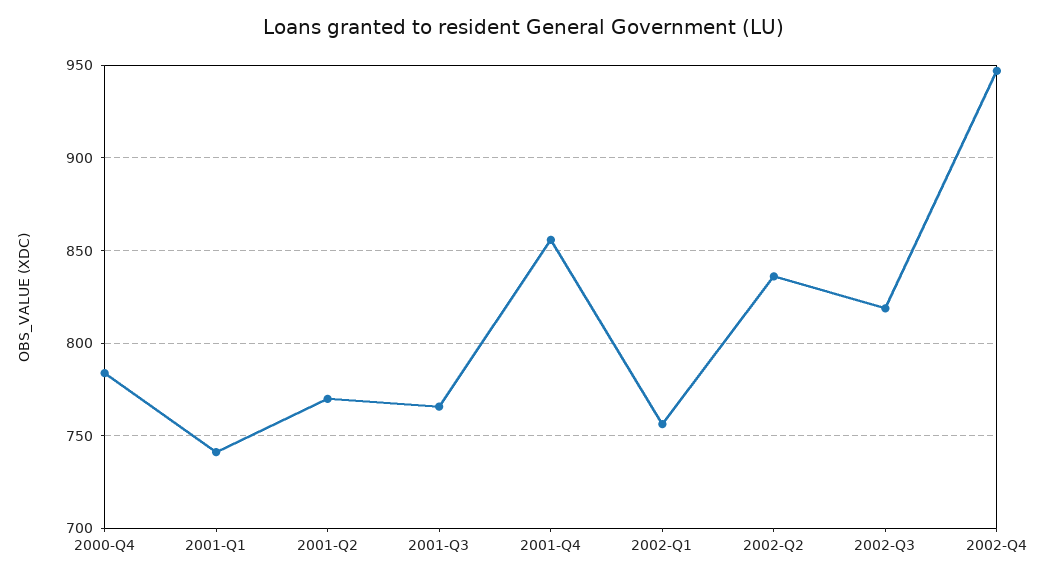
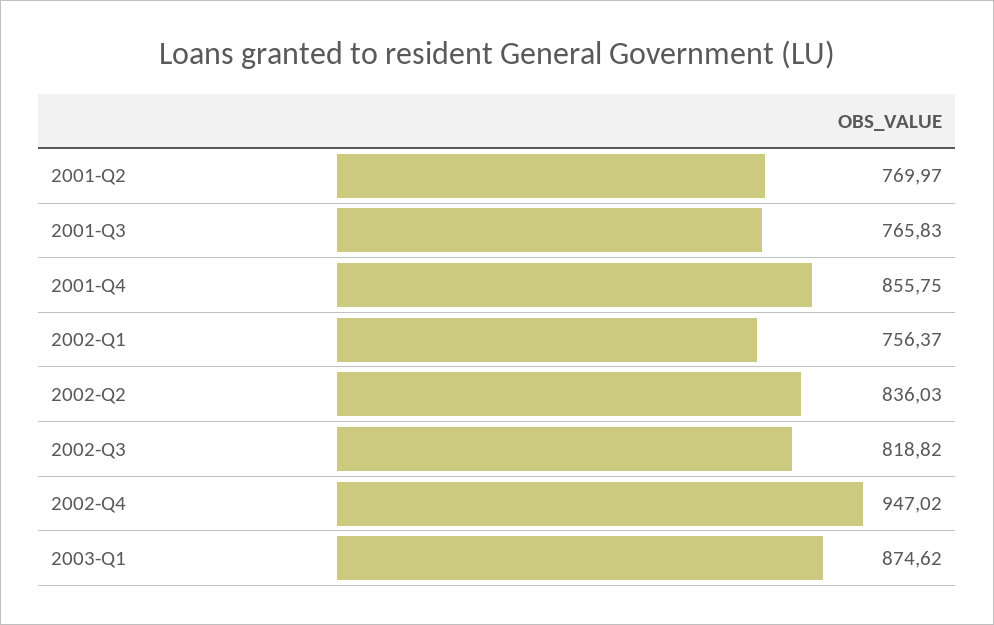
2000-Q4: 785 -> none
2001-Q1: 740 -> none
2003-Q1: none -> 874.62

